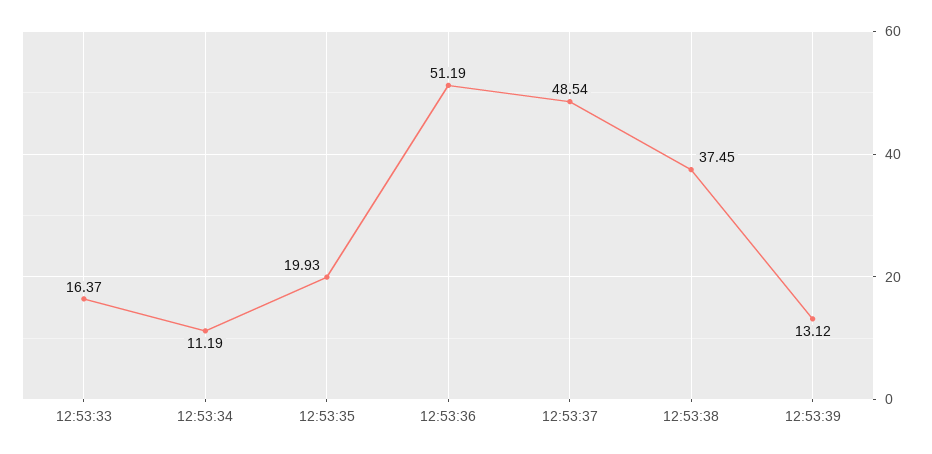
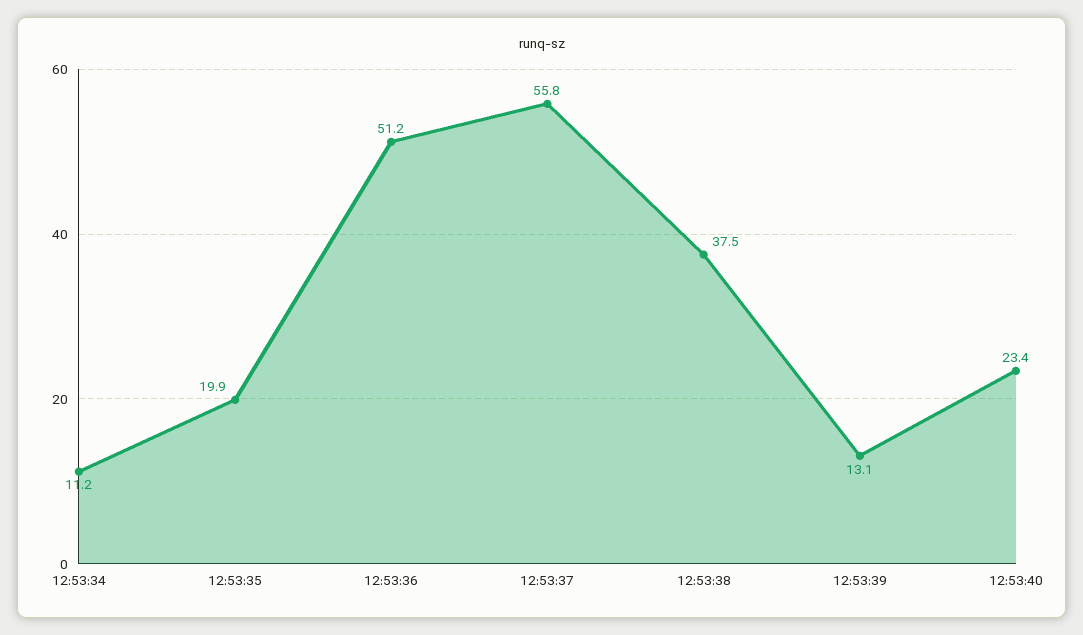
12:53:33: 16.37 -> none
12:53:37: 48.54 -> 55.8
12:53:40: none -> 23.4

